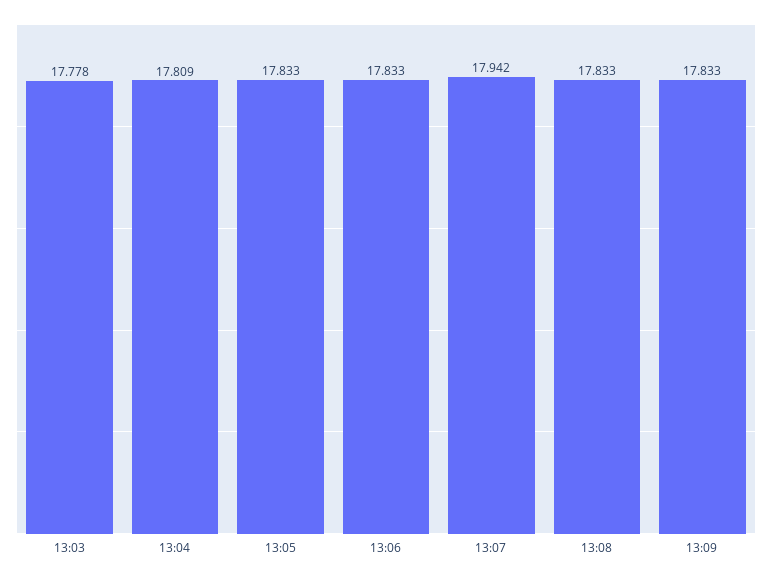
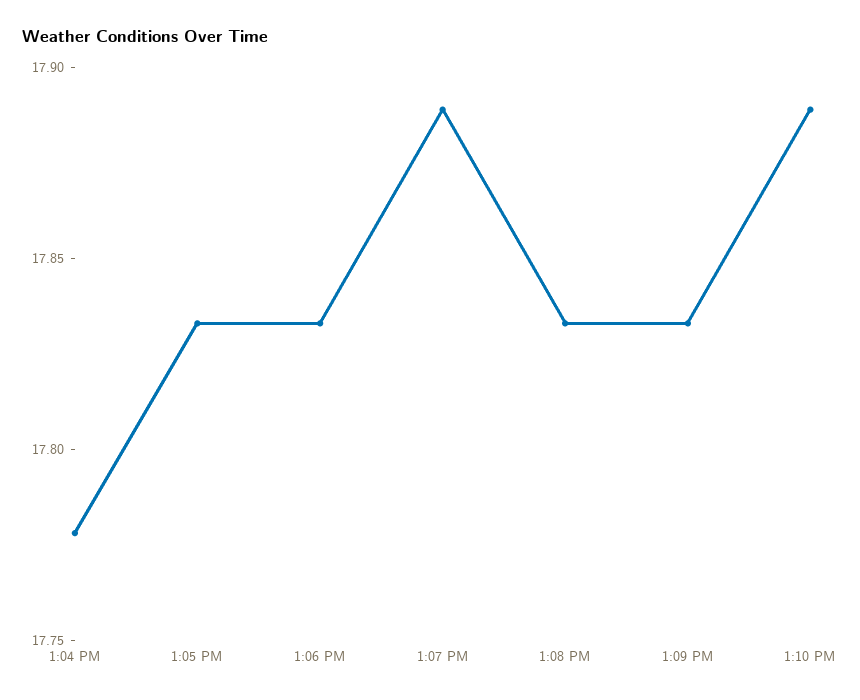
13:03: 17.778 -> none
13:04: 17.809 -> 17.78
13:07: 17.942 -> 17.89
1:10 PM: none -> 17.89

